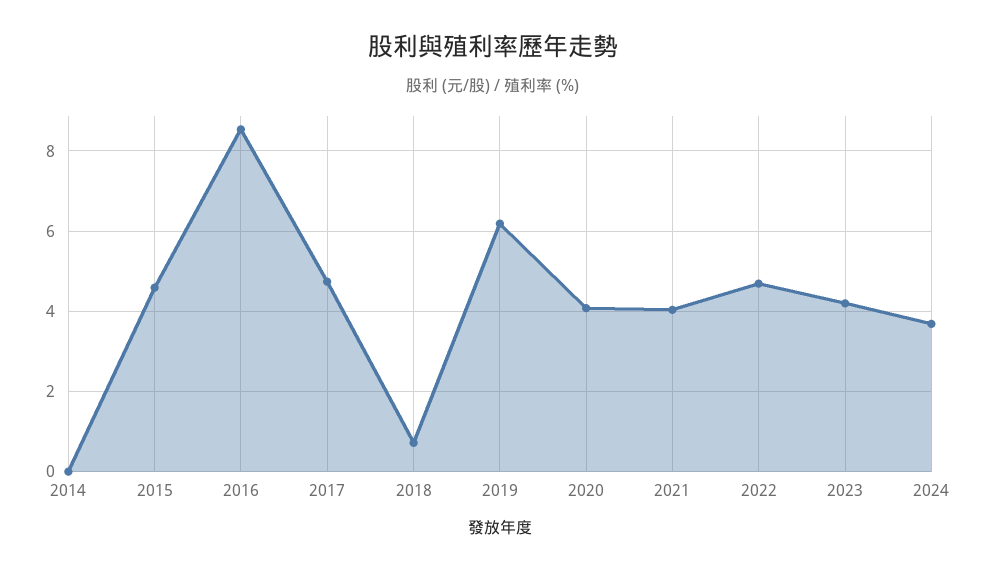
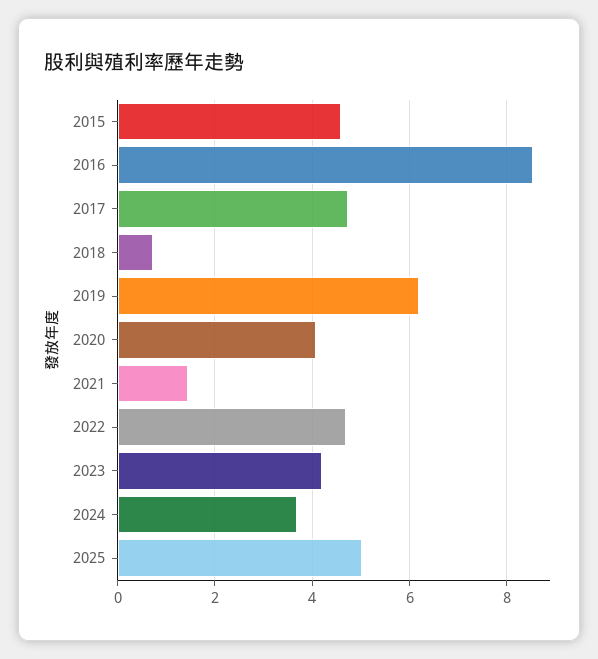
2014: 0 -> none
2021: 4 -> 1.4
2025: none -> 5

